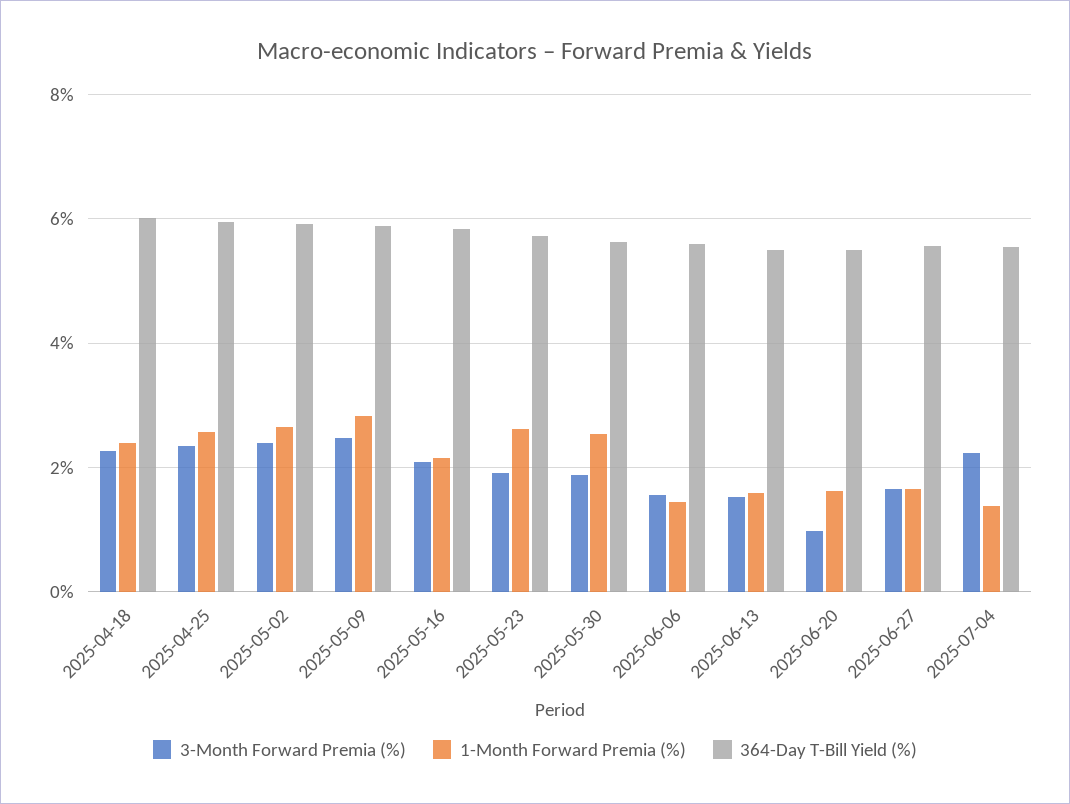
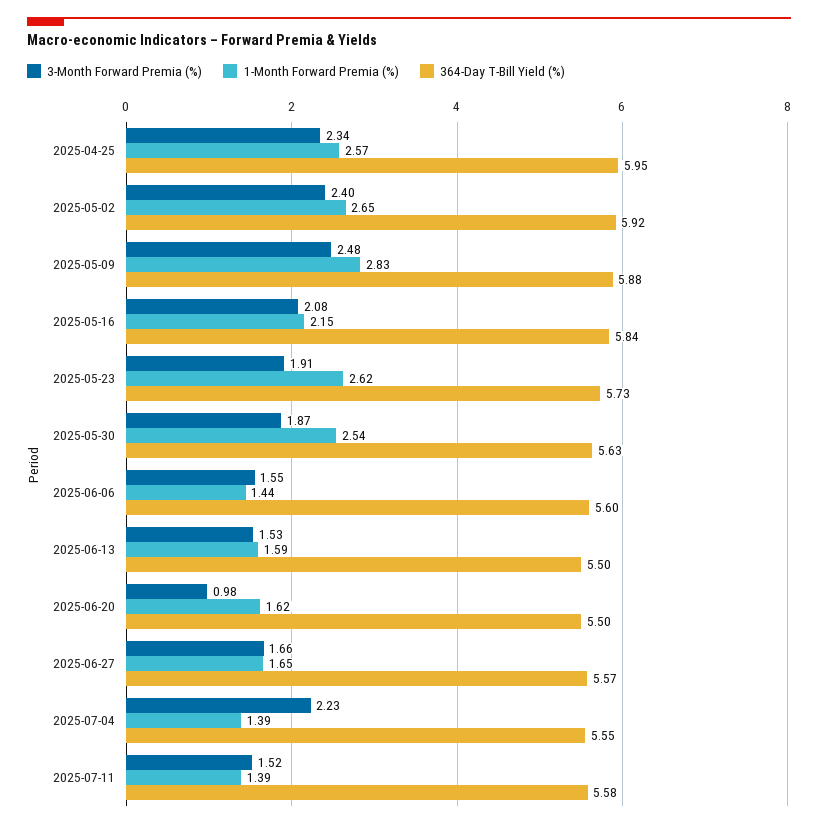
3-Month Forward Premia (%), 2025-04-18: 2.2 -> none
1-Month Forward Premia (%), 2025-04-18: 2.4 -> none
364-Day T-Bill Yield (%), 2025-04-18: 6 -> none
3-Month Forward Premia (%), 2025-07-11: none -> 1.52
1-Month Forward Premia (%), 2025-07-11: none -> 1.39
364-Day T-Bill Yield (%), 2025-07-11: none -> 5.58

